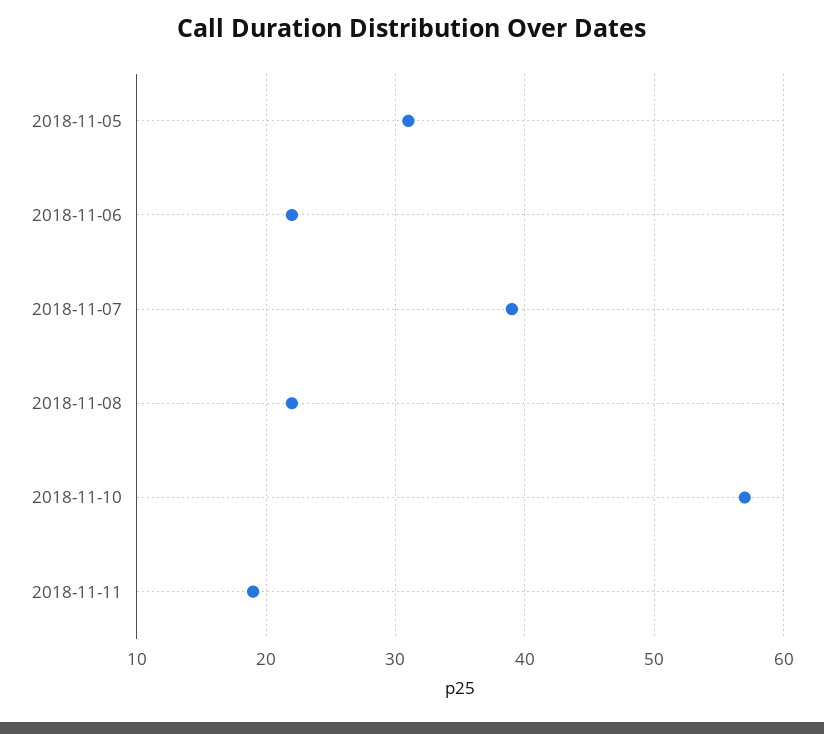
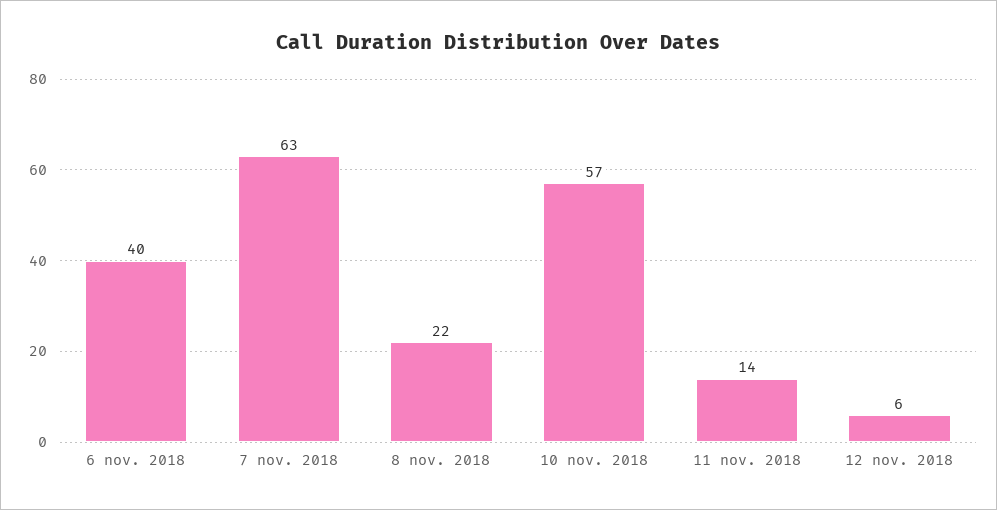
2018-11-05: 31 -> none
2018-11-06: 22 -> 40
2018-11-07: 39 -> 63
2018-11-11: 19 -> 14
12 nov. 2018: none -> 6

